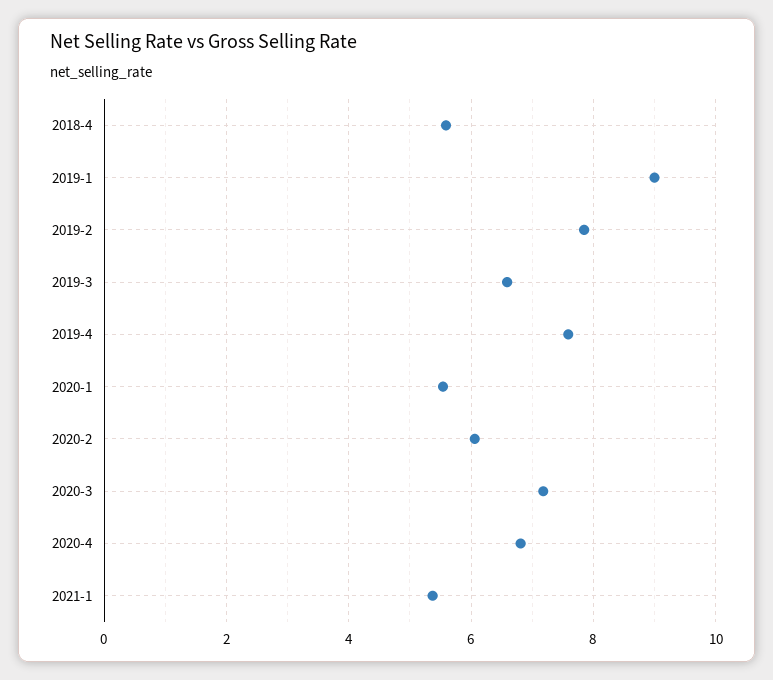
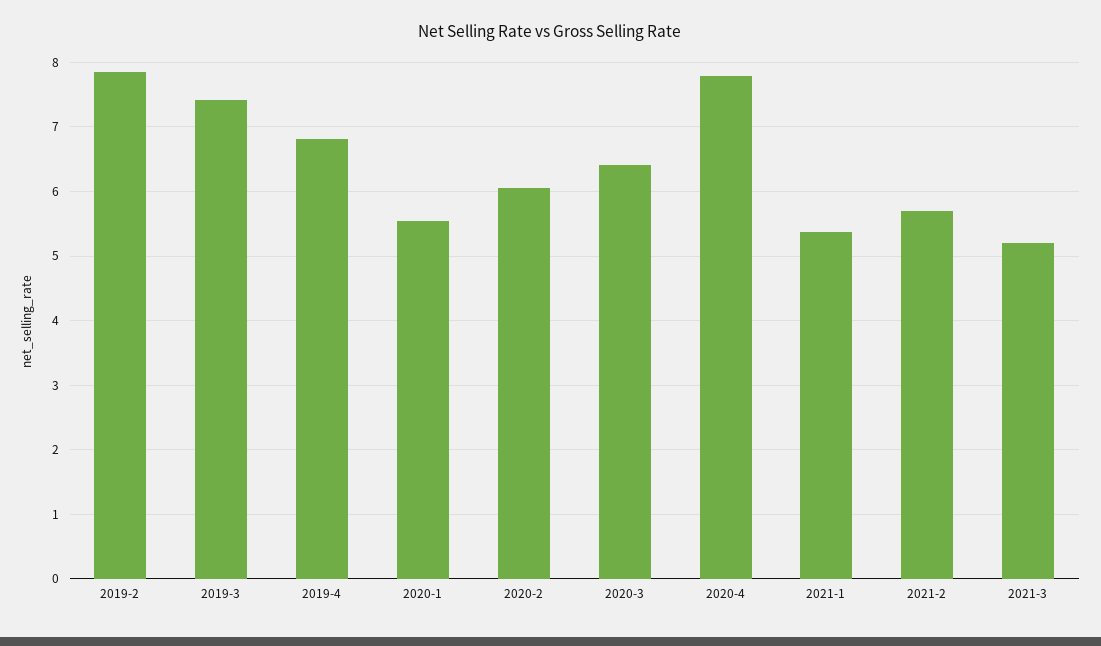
2018-4: 5.6 -> none
2019-1: 9 -> none
2019-3: 6.6 -> 7.4
2019-4: 7.6 -> 6.8
2020-3: 7.2 -> 6.4
2020-4: 6.8 -> 7.8
2021-2: none -> 5.7
2021-3: none -> 5.2

